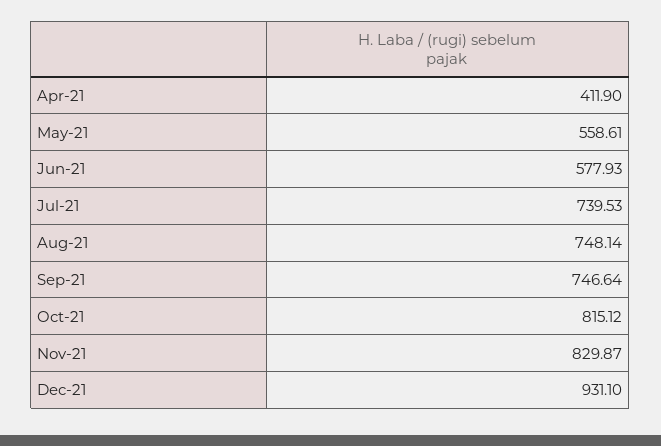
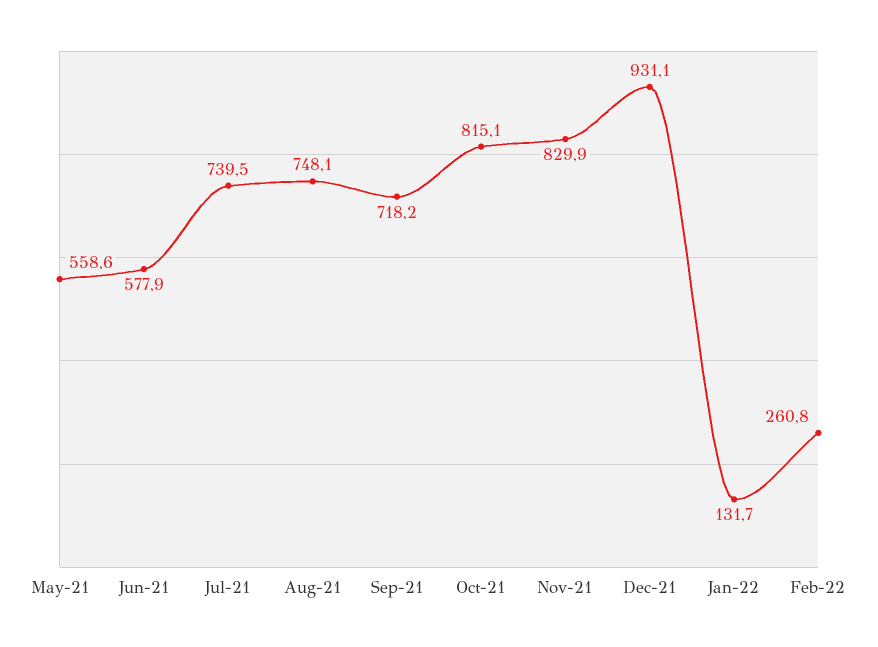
Apr-21: 411.9 -> none
Sep-21: 746.64 -> 718.2
Jan-22: none -> 131.7
Feb-22: none -> 260.8

